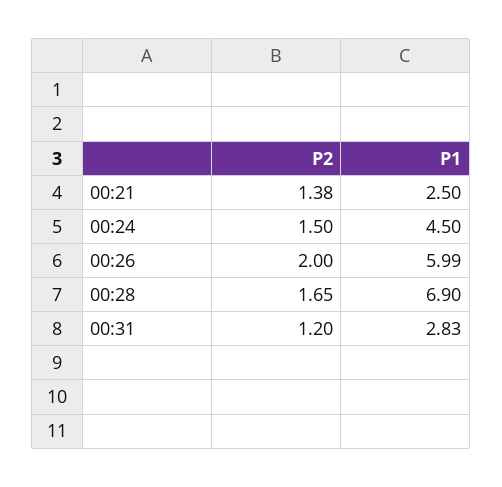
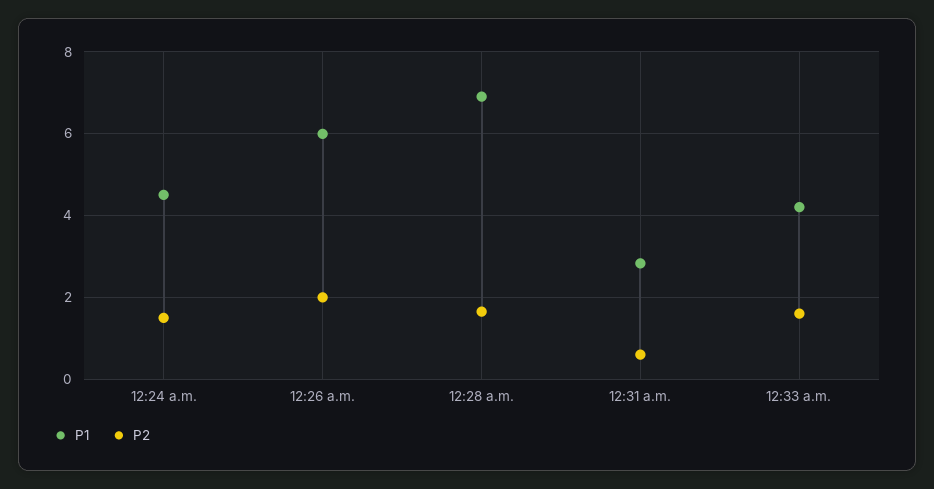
P2, 00:21: 1.38 -> none
P1, 00:21: 2.5 -> none
P2, 00:31: 1.2 -> 0.6
P1, 12:33 a.m.: none -> 4.2
P2, 12:33 a.m.: none -> 1.6

